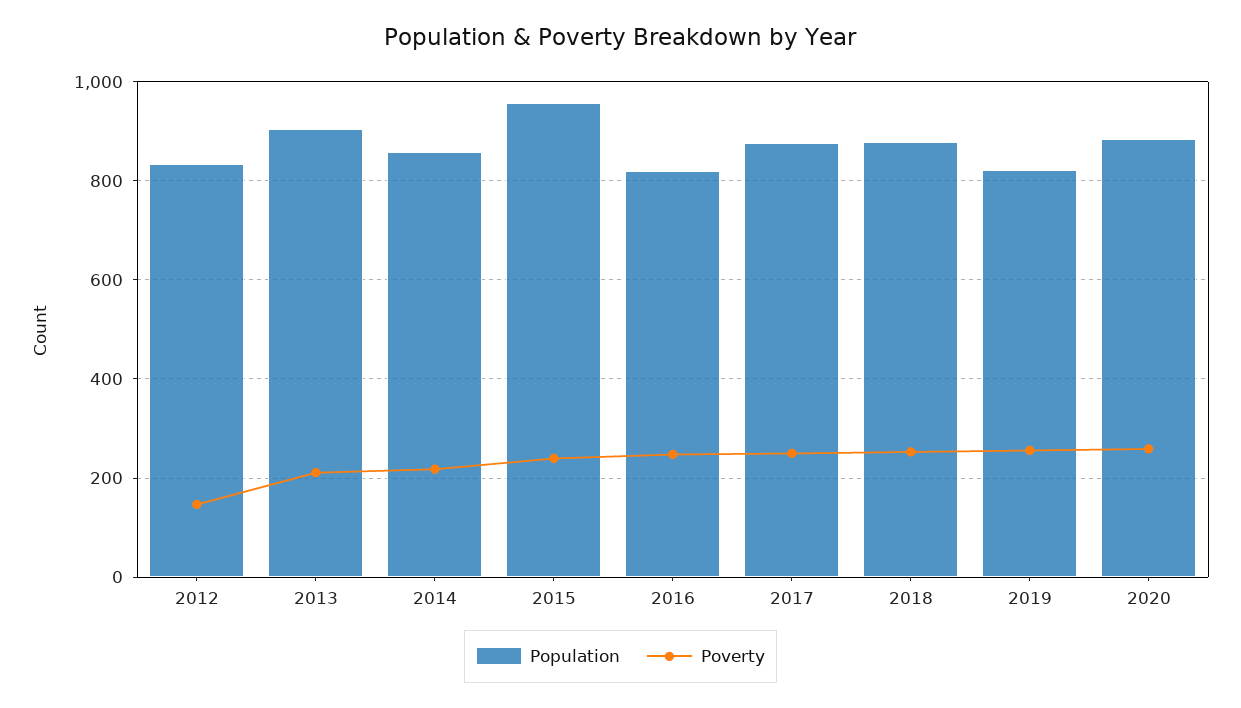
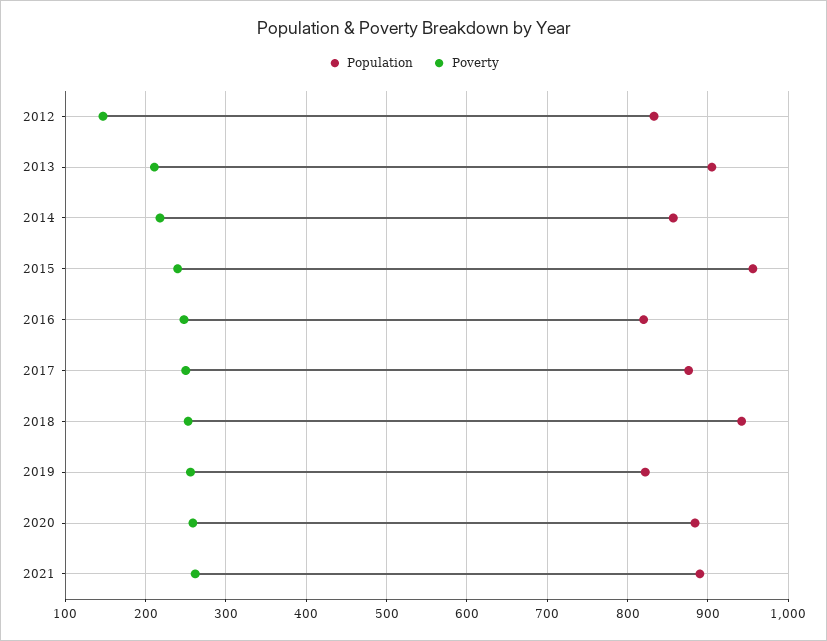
Population, 2018: 880 -> 940
Population, 2021: none -> 890
Poverty, 2021: none -> 260

